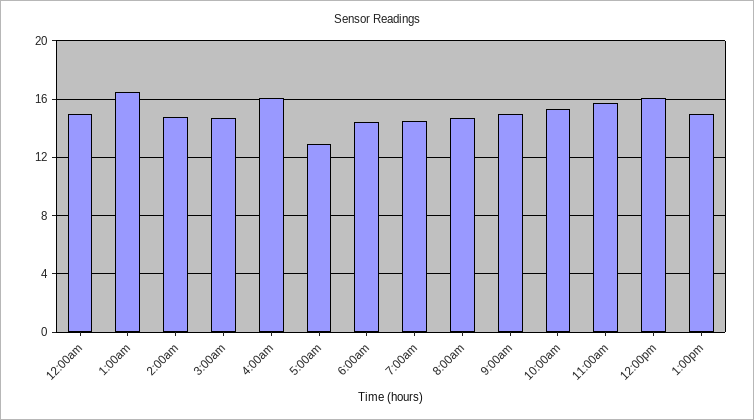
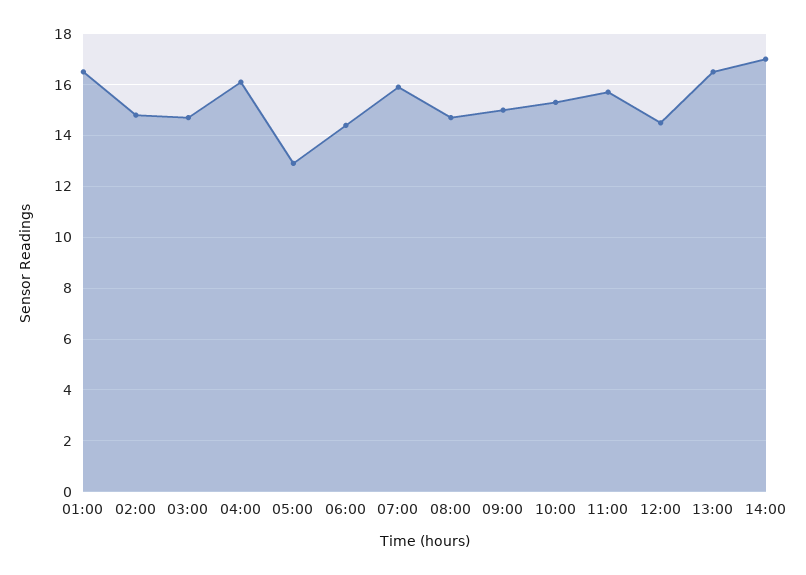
12:00am: 15 -> none
7:00am: 14.5 -> 16
12:00pm: 16 -> 14.5
1:00pm: 15 -> 16.5
14:00: none -> 17

